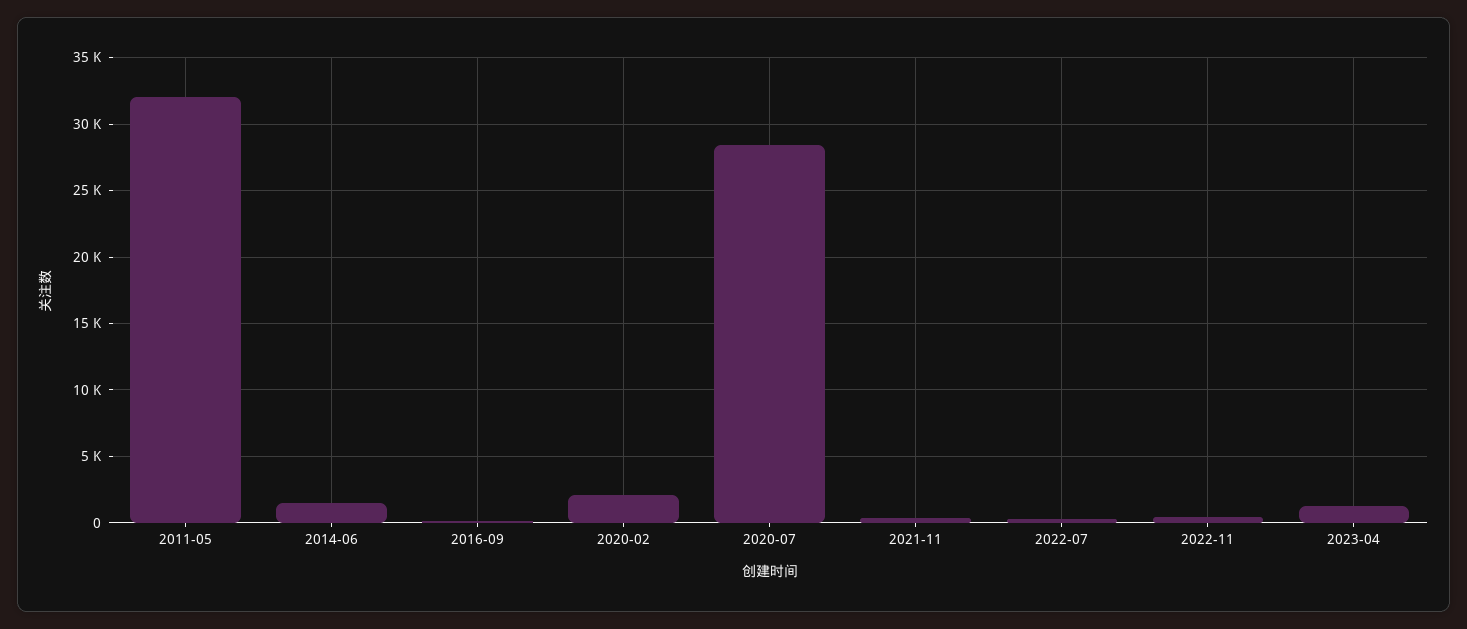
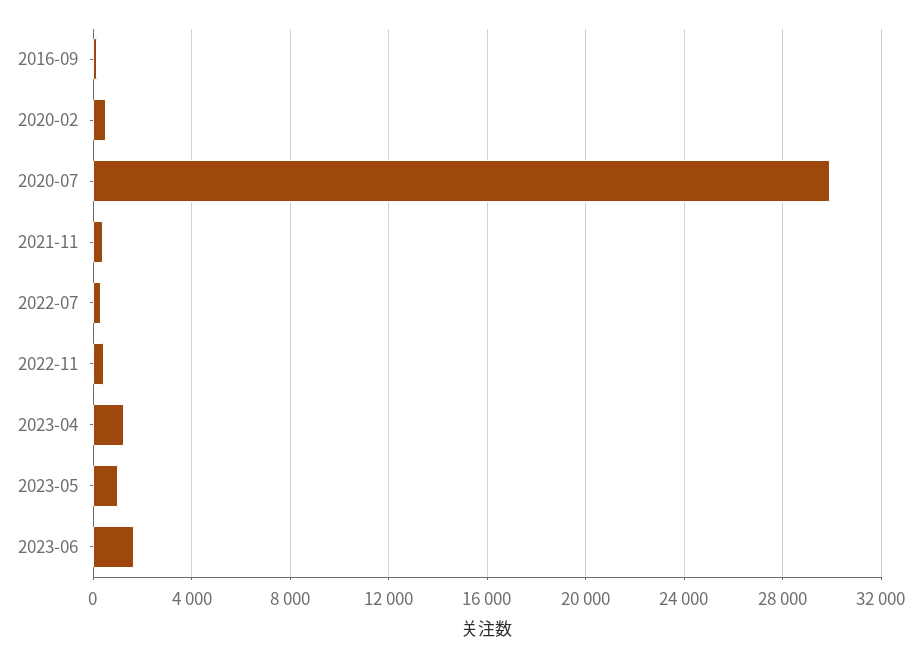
2011-05: 32000 -> none
2014-06: 1500 -> none
2020-02: 2000 -> 500
2020-07: 28500 -> 30000
2023-05: none -> 1000
2023-06: none -> 1500

